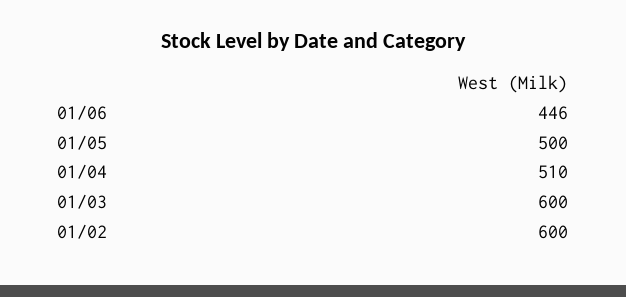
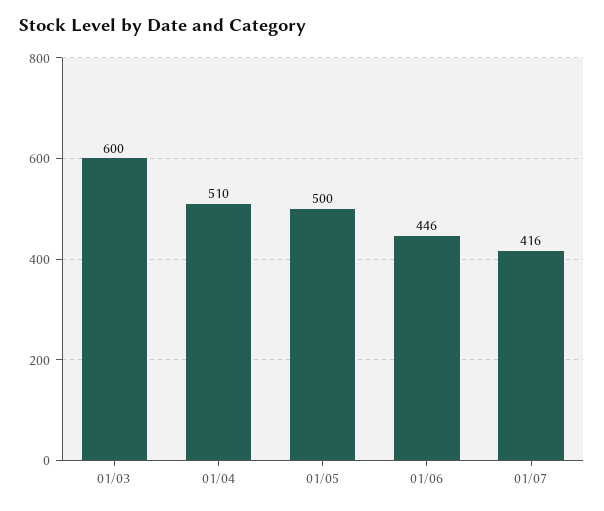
01/02: 600 -> none
01/07: none -> 416

